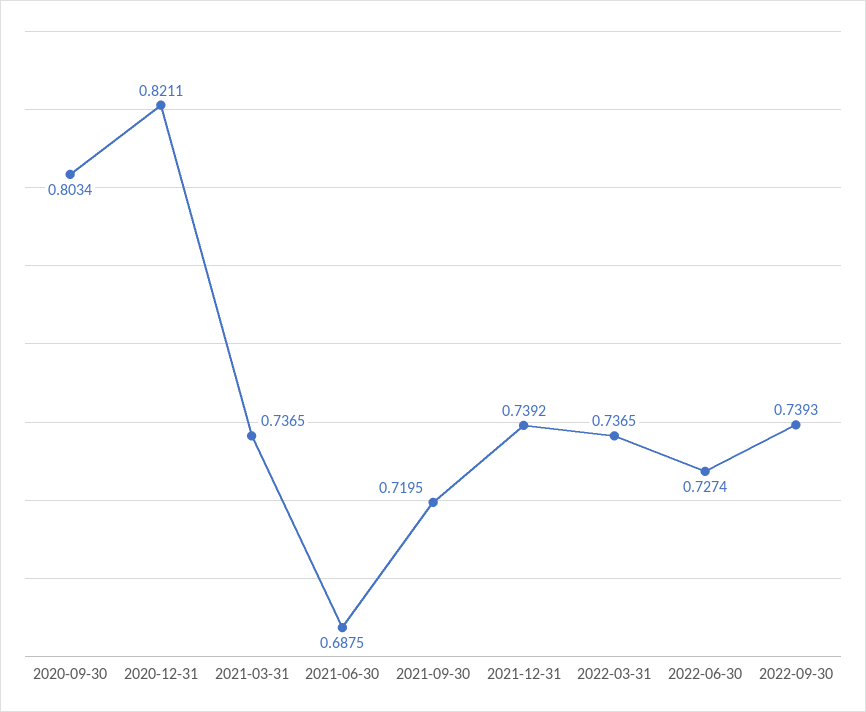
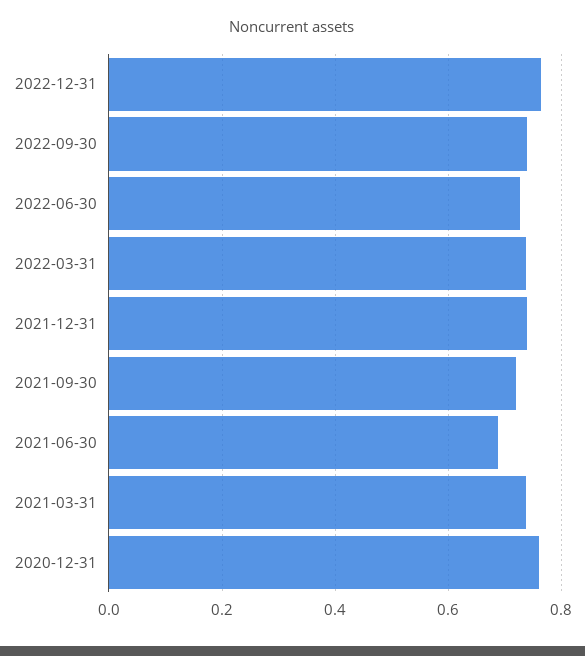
2020-09-30: 0.8034 -> none
2020-12-31: 0.8211 -> 0.76
2022-12-31: none -> 0.76

